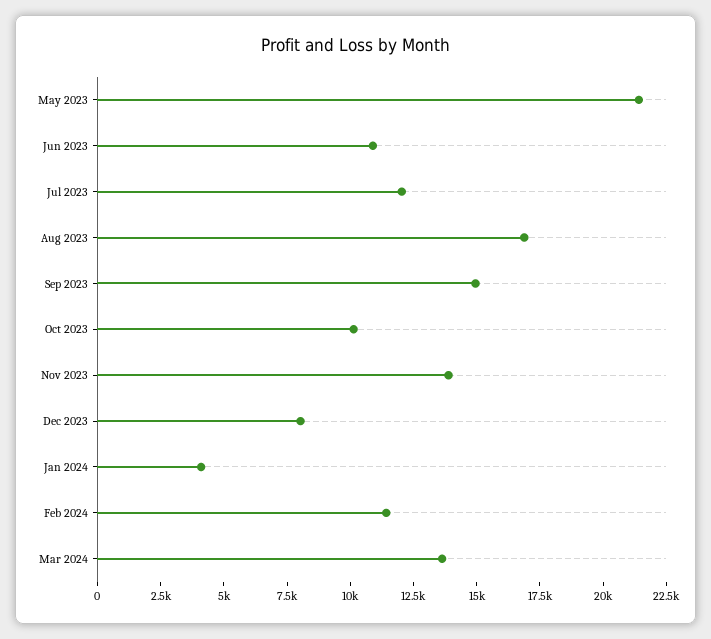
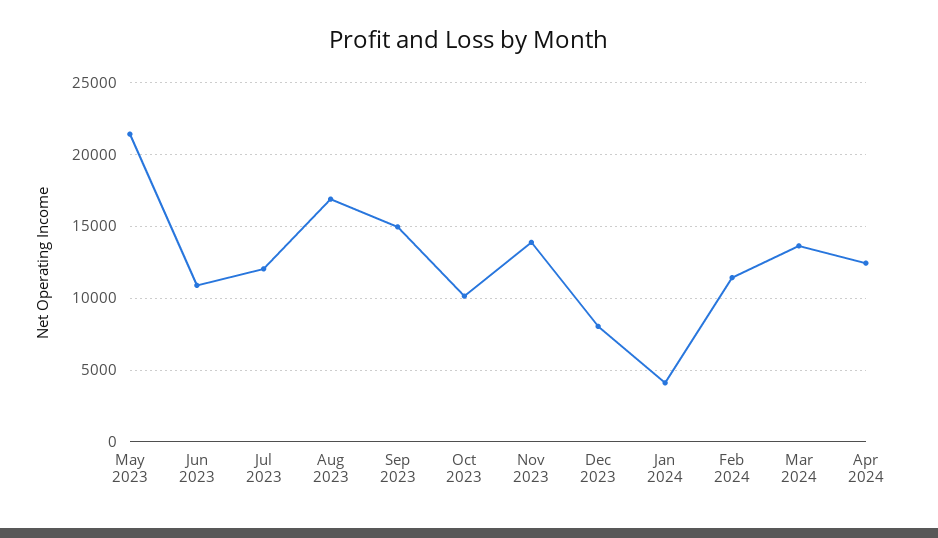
Apr 2024: none -> 12500

